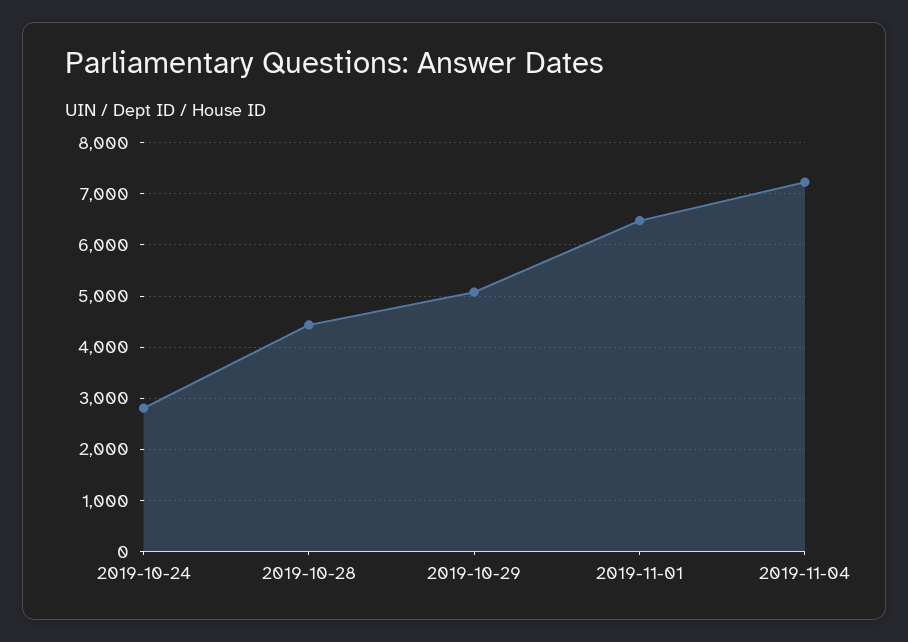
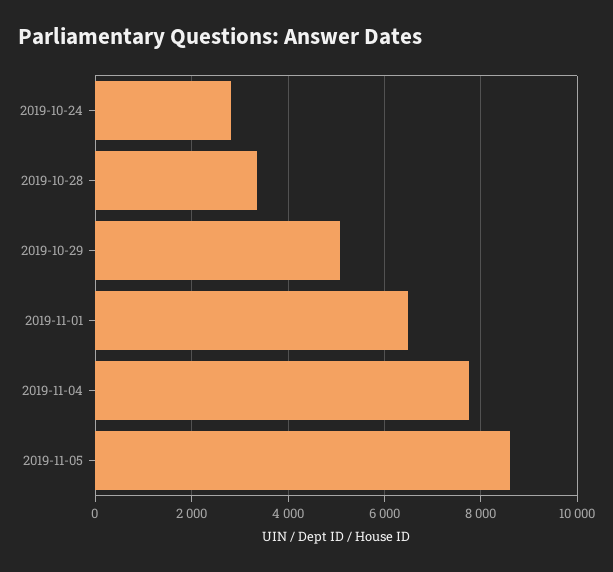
2019-10-28: 4400 -> 3400
2019-11-04: 7200 -> 7800
2019-11-05: none -> 8600

